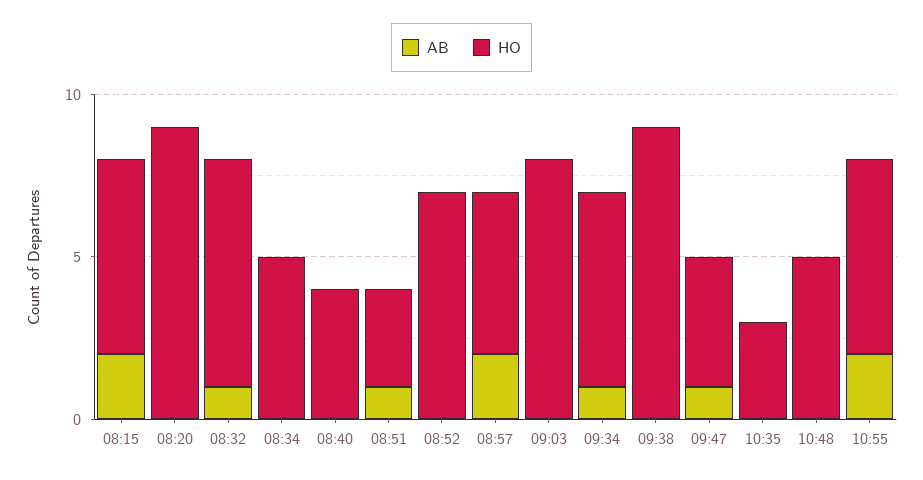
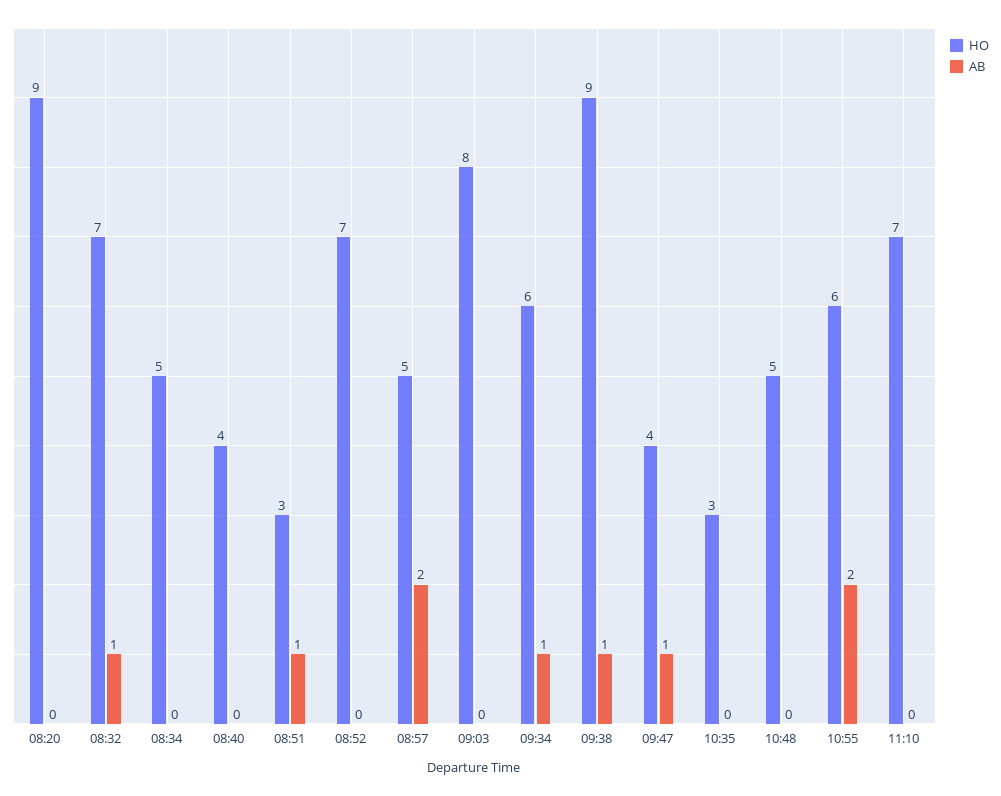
AB, 08:15: 2 -> none
HO, 08:15: 6 -> none
AB, 09:38: 0 -> 1
HO, 11:10: none -> 7
AB, 11:10: none -> 0

